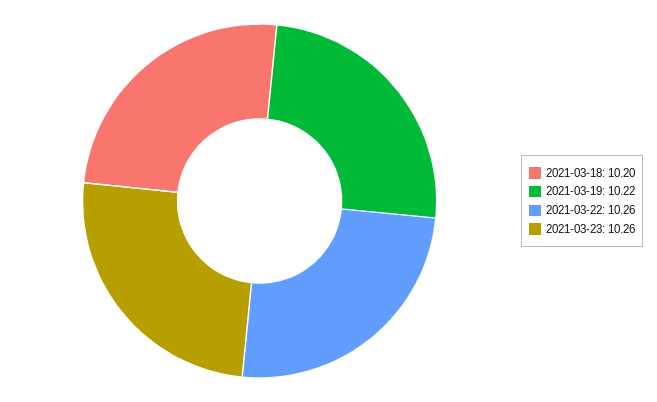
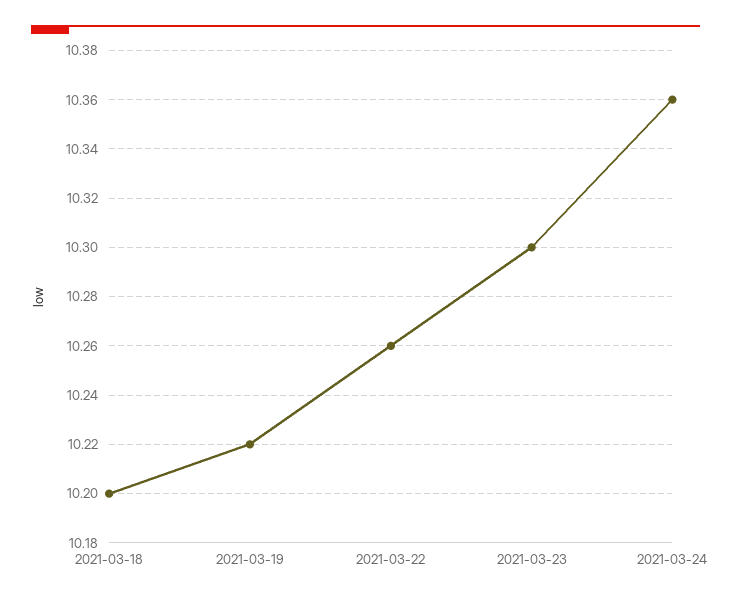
2021-03-23: 10.26 -> 10.3
2021-03-24: none -> 10.36

